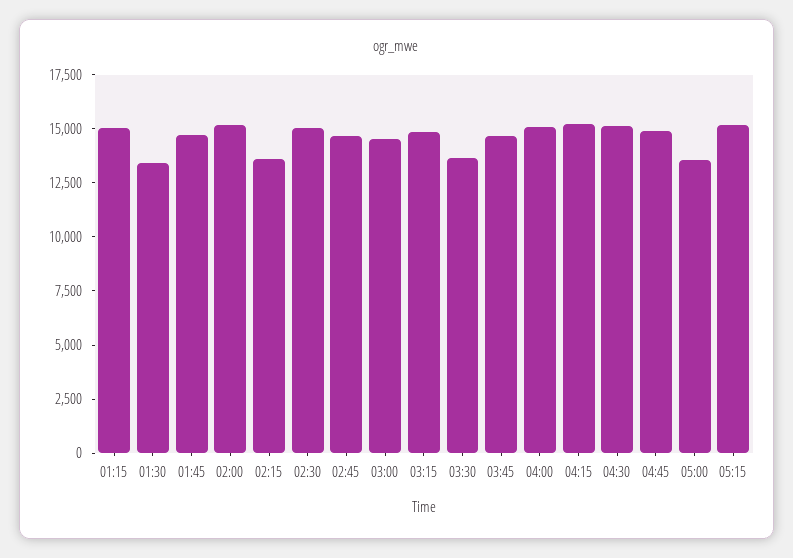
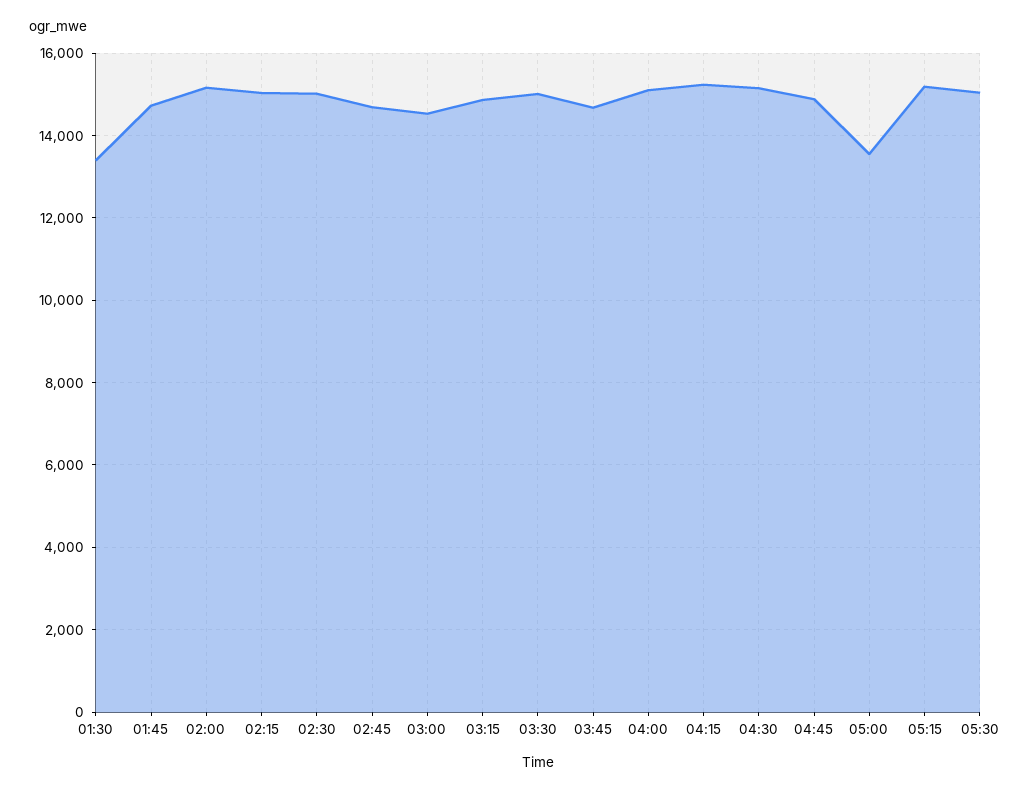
01:15: 15000 -> none
02:15: 13500 -> 15000
03:30: 13500 -> 15000
05:30: none -> 15000

